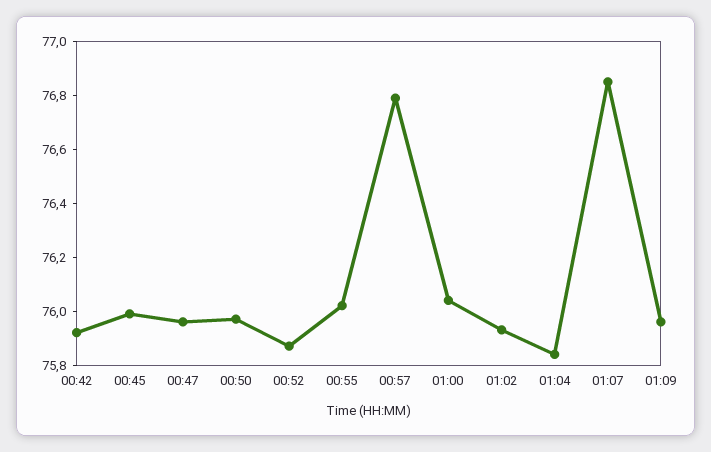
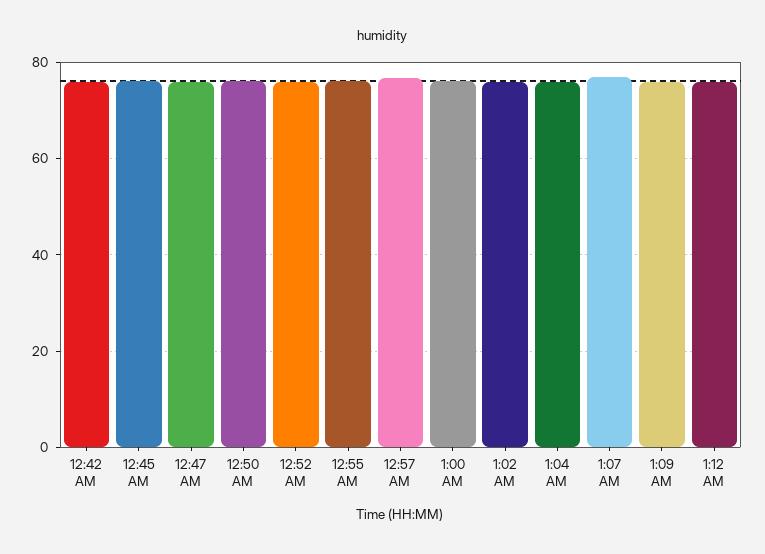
1:12 AM: none -> 76

